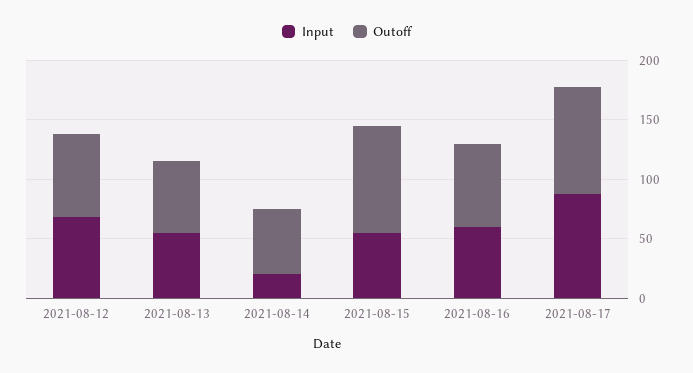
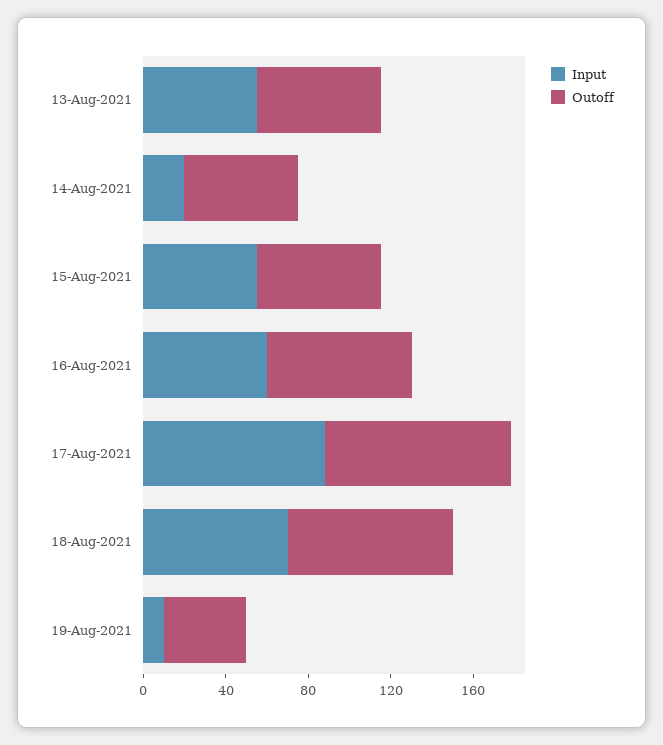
Input, 2021-08-12: 70 -> none
Outoff, 2021-08-12: 70 -> none
Outoff, 2021-08-15: 90 -> 60
Input, 18-Aug-2021: none -> 70
Outoff, 18-Aug-2021: none -> 80
Input, 19-Aug-2021: none -> 10
Outoff, 19-Aug-2021: none -> 40

